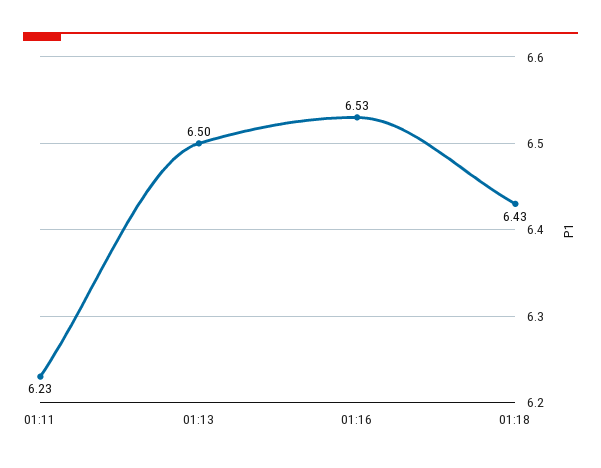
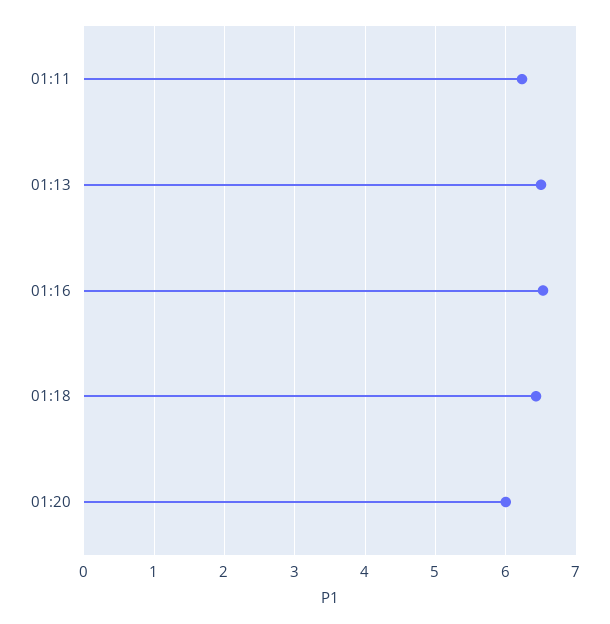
01:20: none -> 6

